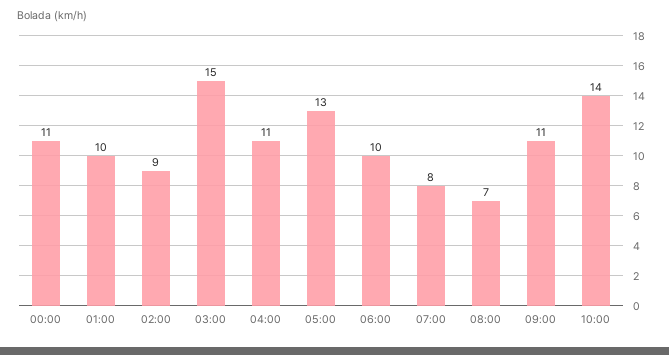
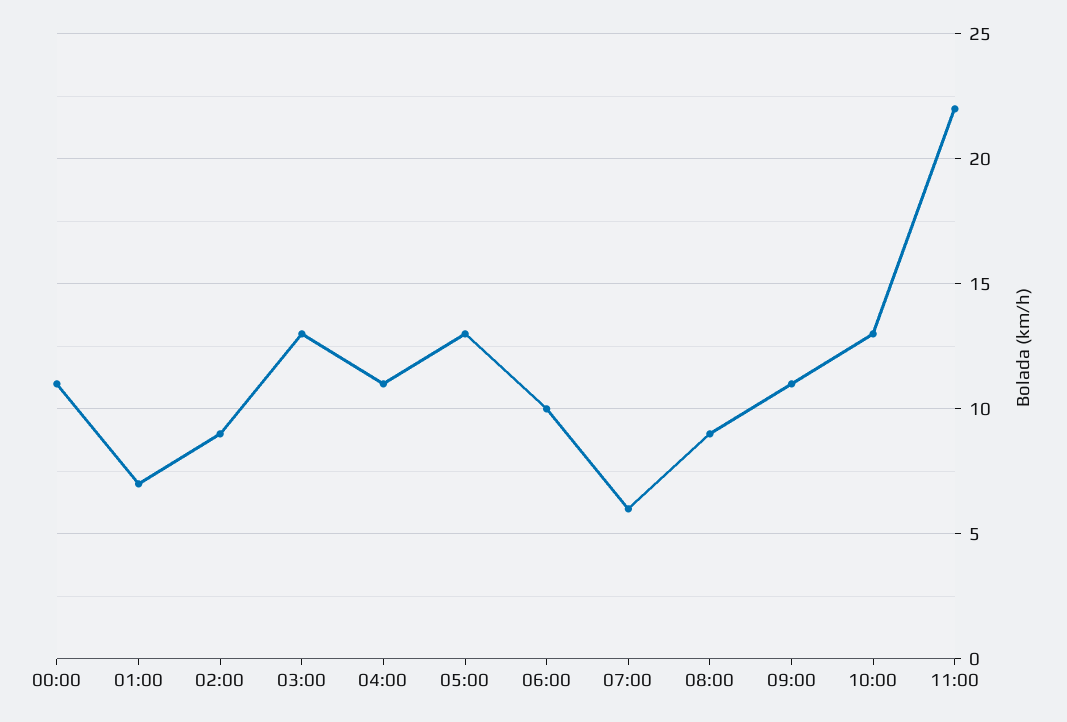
01:00: 10 -> 7
03:00: 15 -> 13
07:00: 8 -> 6
08:00: 7 -> 9
10:00: 14 -> 13
11:00: none -> 22

